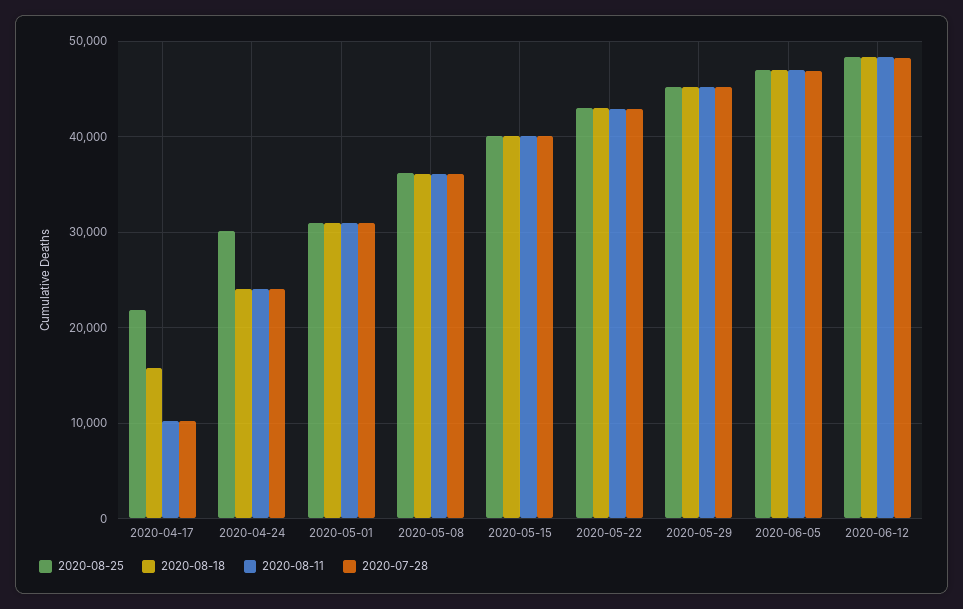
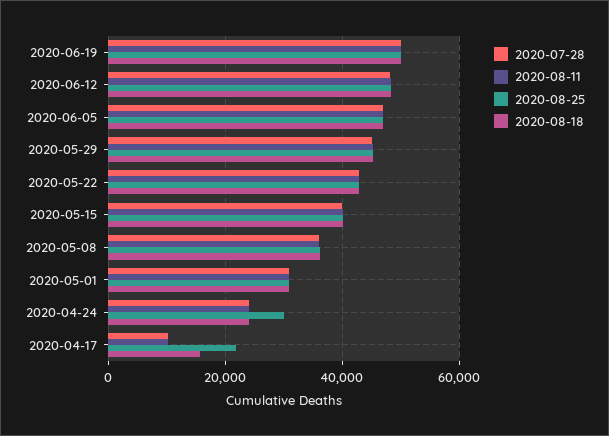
2020-07-28, 2020-06-19: none -> 50000
2020-08-11, 2020-06-19: none -> 50000
2020-08-25, 2020-06-19: none -> 50000
2020-08-18, 2020-06-19: none -> 50000

